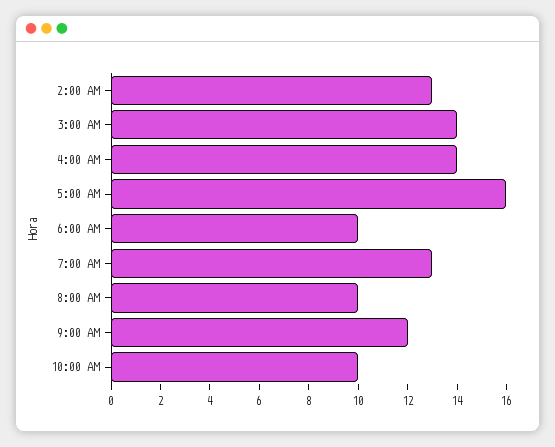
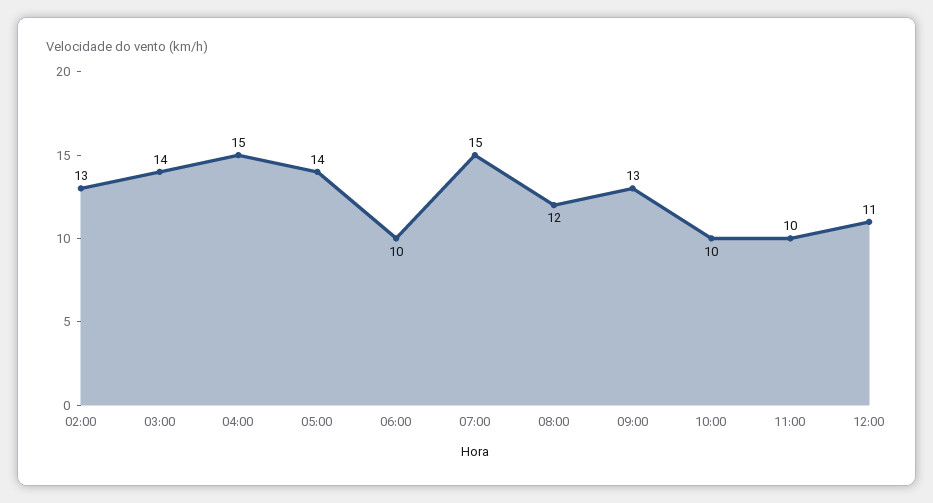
4:00 AM: 14 -> 15
5:00 AM: 16 -> 14
7:00 AM: 13 -> 15
8:00 AM: 10 -> 12
9:00 AM: 12 -> 13
11:00: none -> 10
12:00: none -> 11

